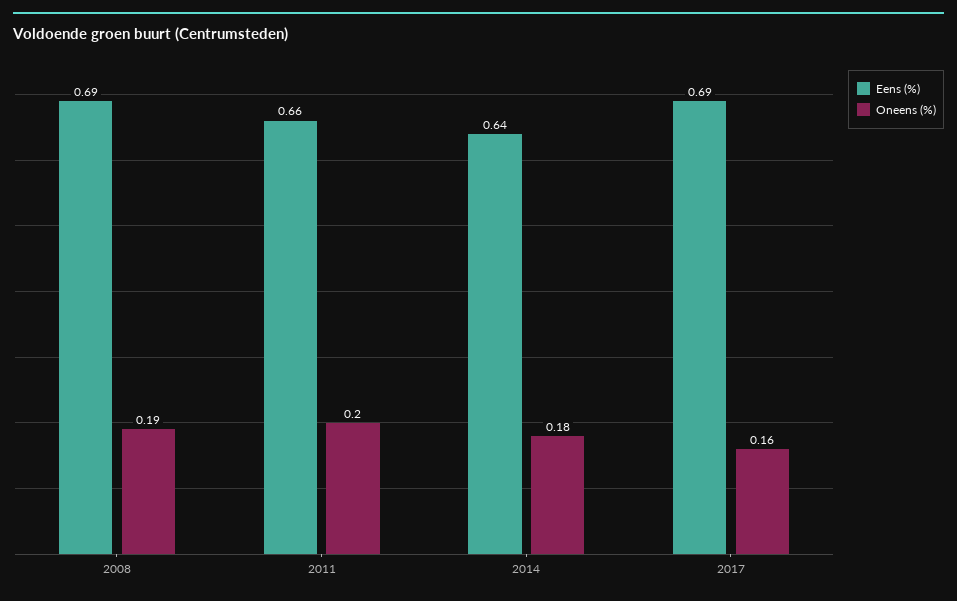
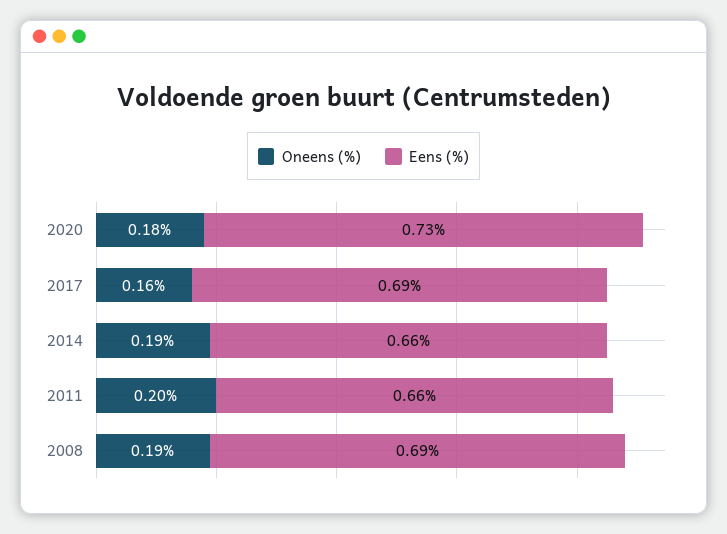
Eens (%), 2014: 0.64 -> 0.66
Oneens (%), 2014: 0.18 -> 0.19
Oneens (%), 2020: none -> 0.18
Eens (%), 2020: none -> 0.73

